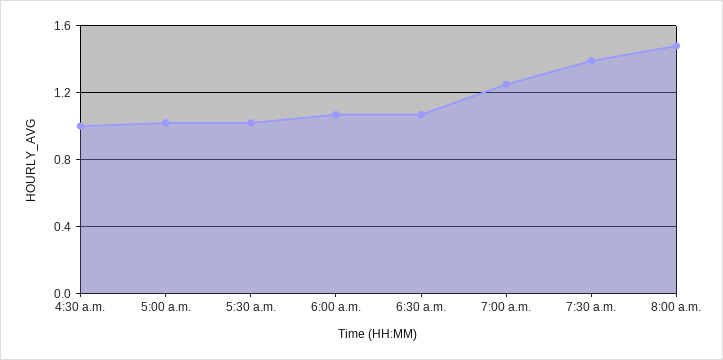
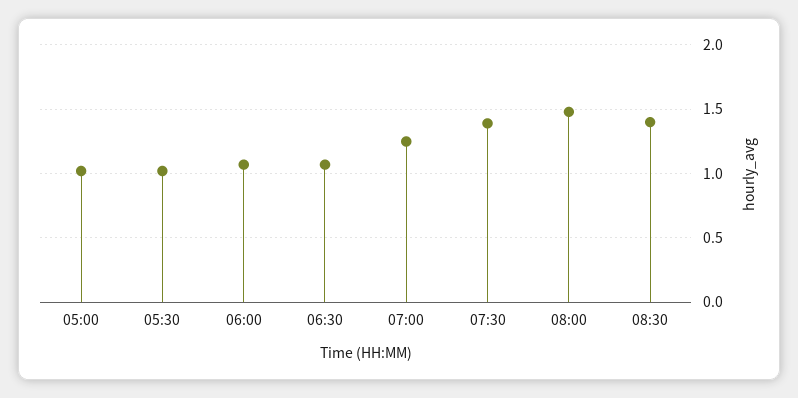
4:30 a.m.: 1 -> none
08:30: none -> 1.4

